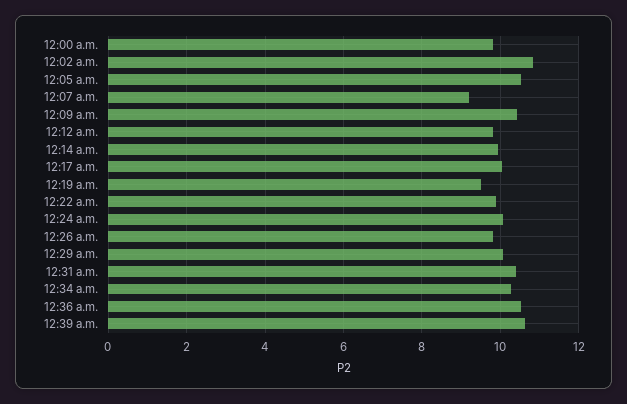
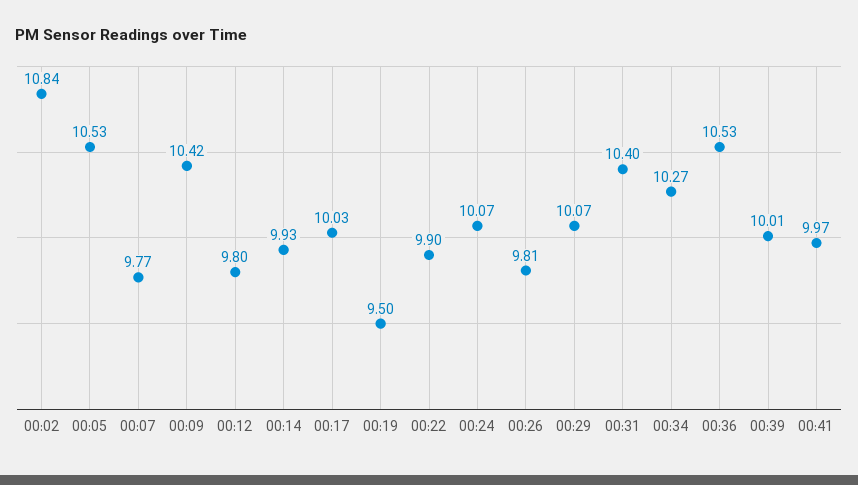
12:00 a.m.: 9.8 -> none
12:07 a.m.: 9.2 -> 9.77
12:39 a.m.: 10.6 -> 10.01
00:41: none -> 9.97

